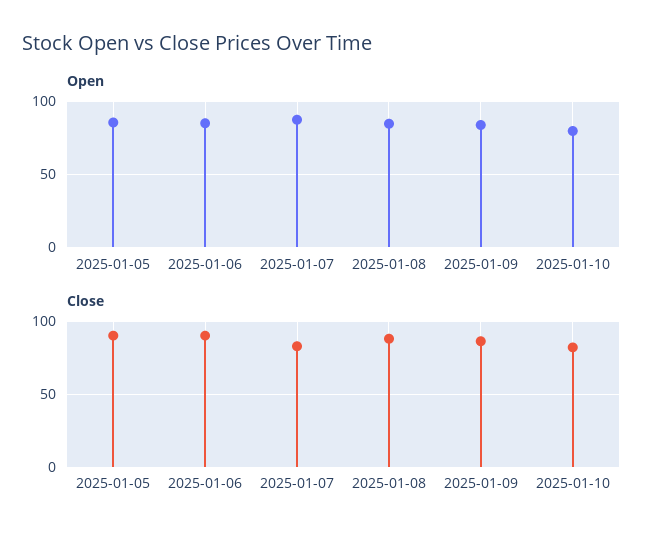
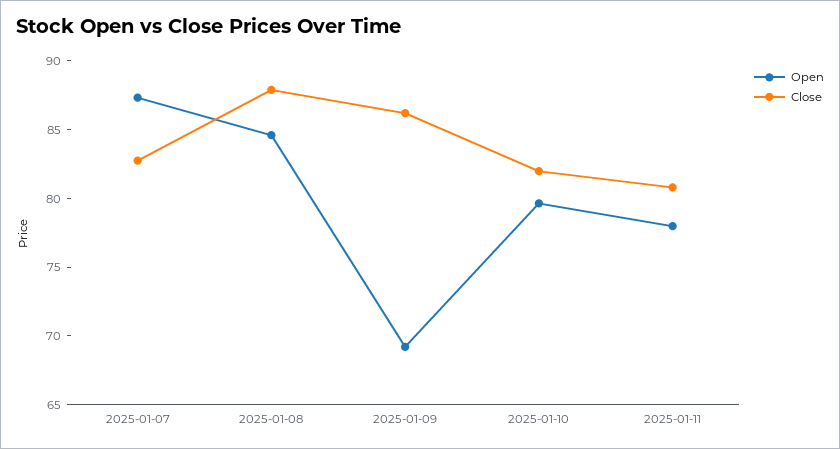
Open, 2025-01-05: 85 -> none
Open, 2025-01-06: 85 -> none
Open, 2025-01-09: 85 -> 69
Close, 2025-01-05: 90 -> none
Close, 2025-01-06: 90 -> none
Open, 2025-01-11: none -> 78
Close, 2025-01-11: none -> 81

